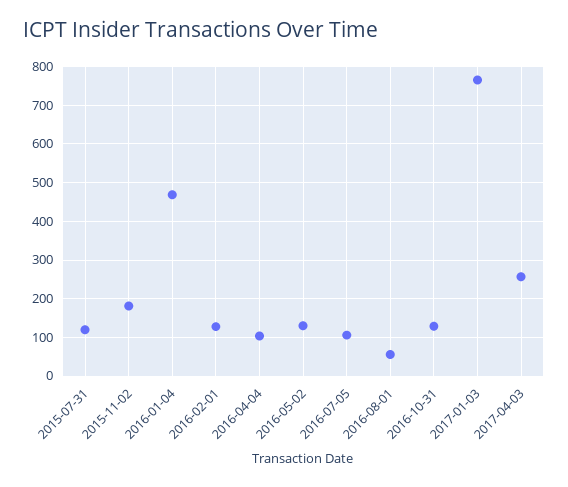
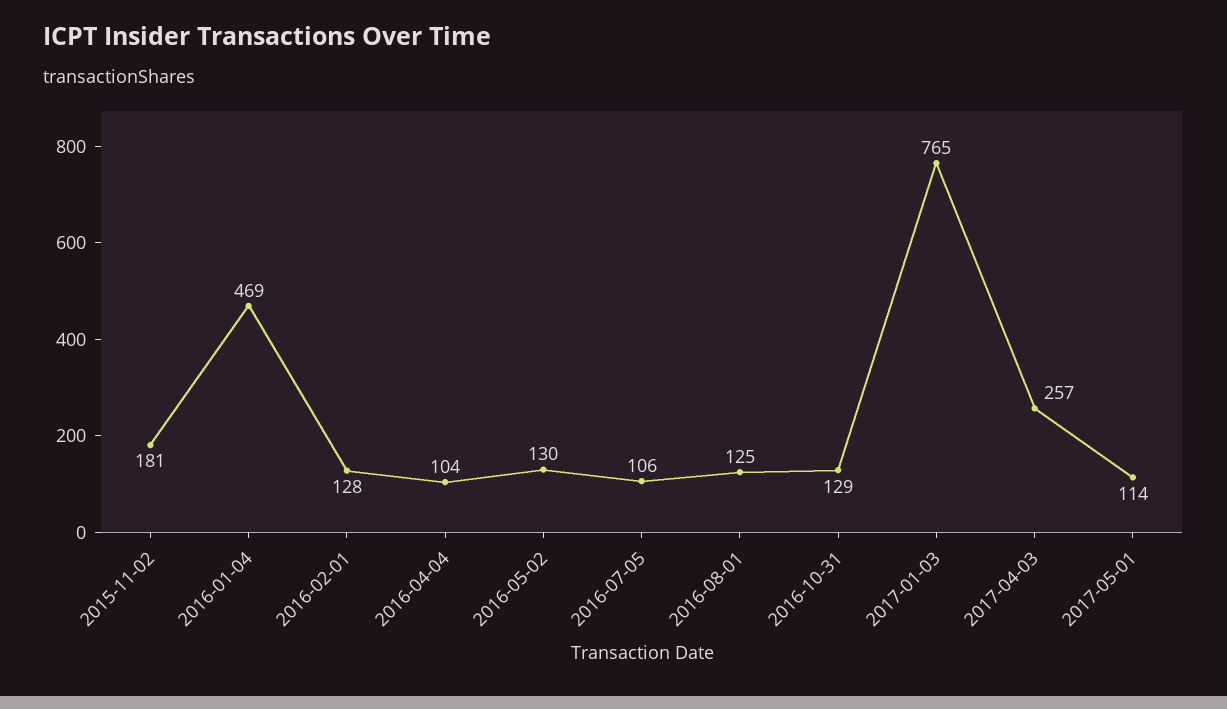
2015-07-31: 120 -> none
2016-08-01: 60 -> 125
2017-05-01: none -> 114

